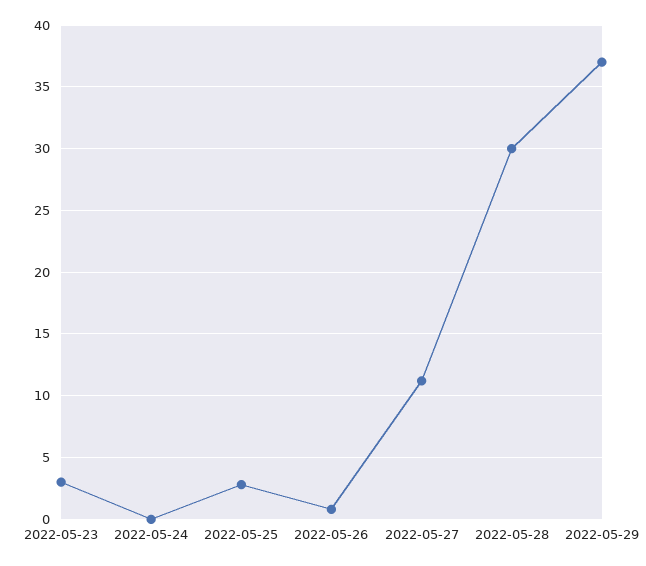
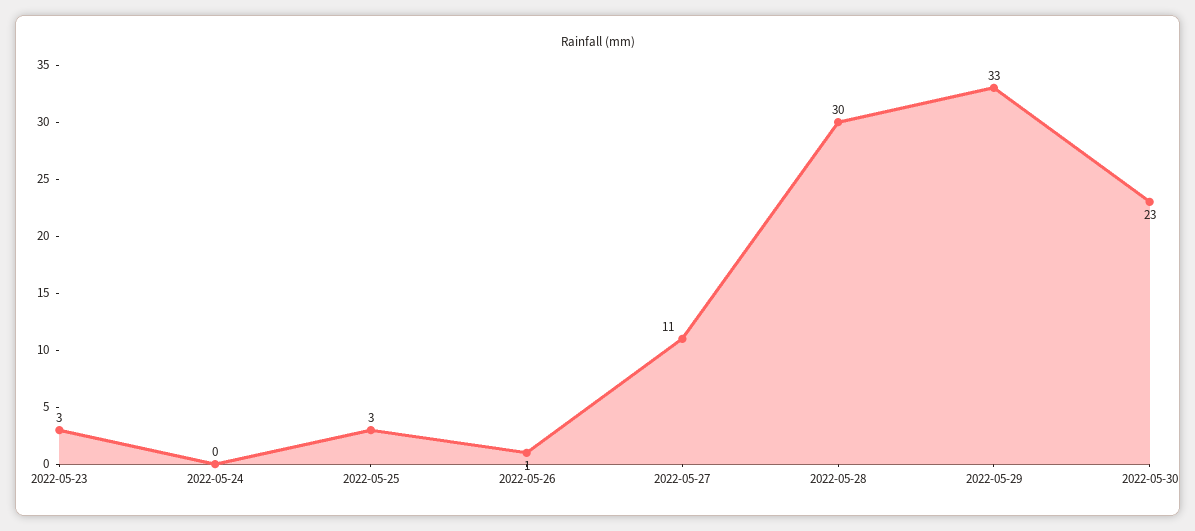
2022-05-29: 37 -> 33
2022-05-30: none -> 23

